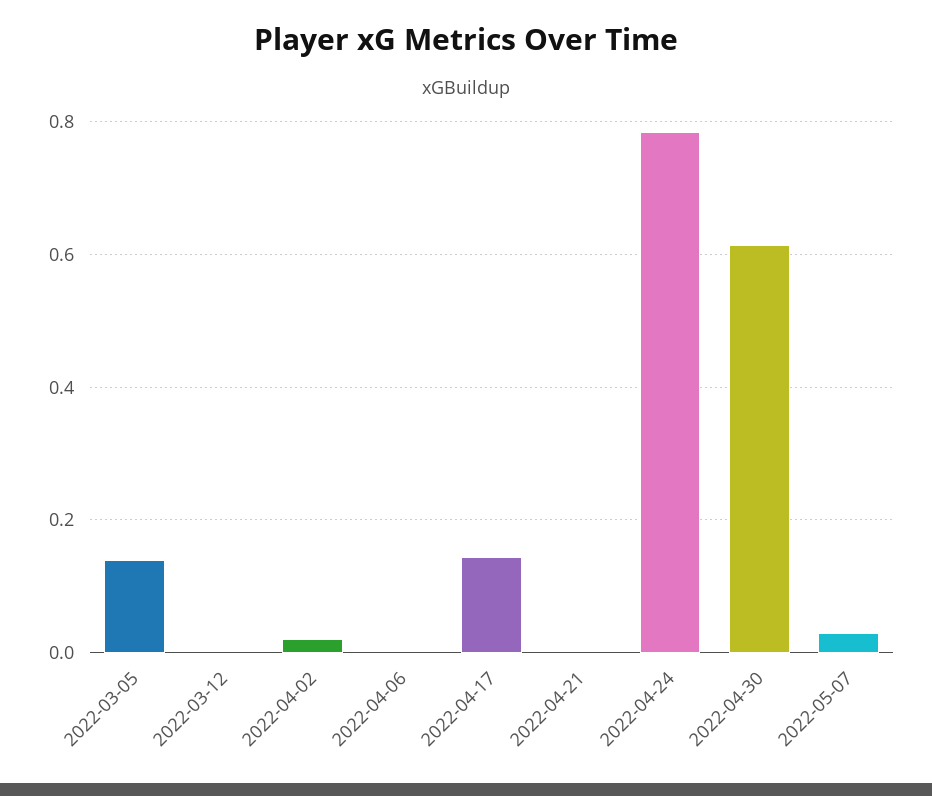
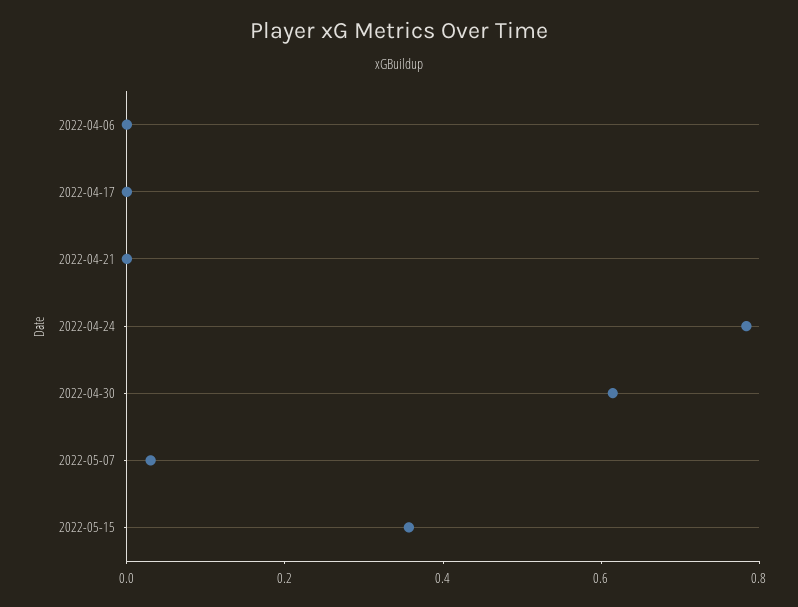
2022-03-05: 0.14 -> none
2022-03-12: 0 -> none
2022-04-02: 0.02 -> none
2022-04-17: 0.14 -> 0
2022-05-15: none -> 0.35

